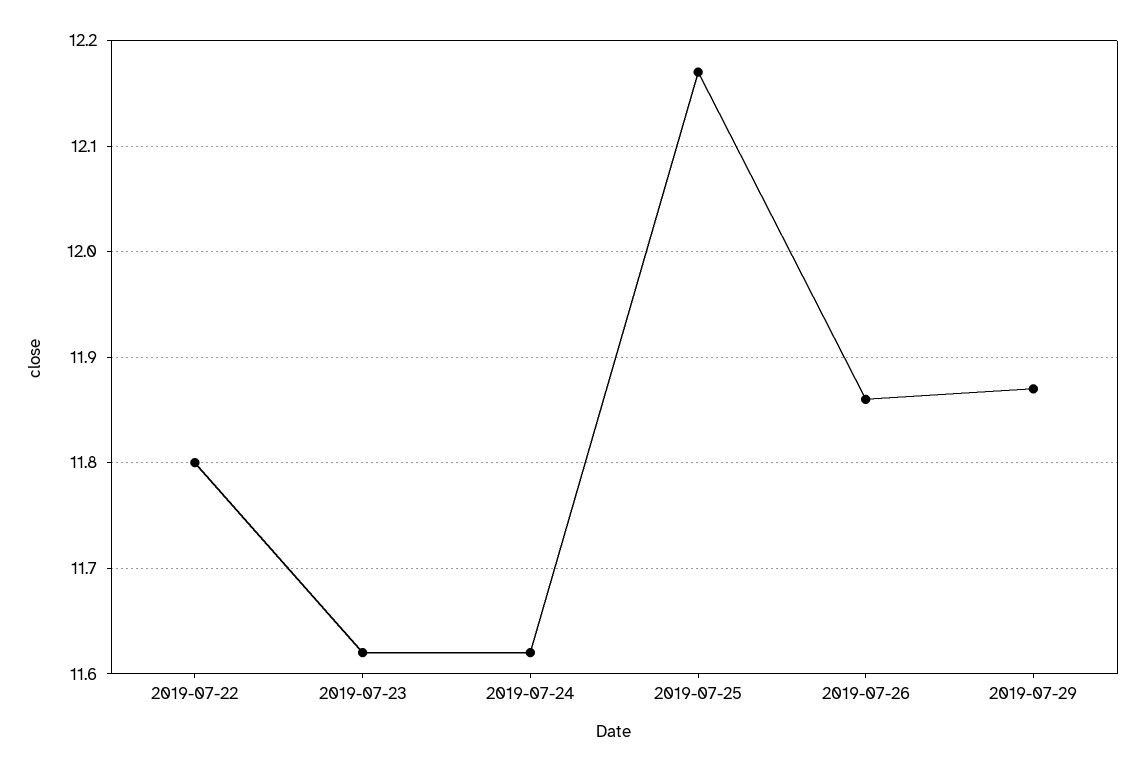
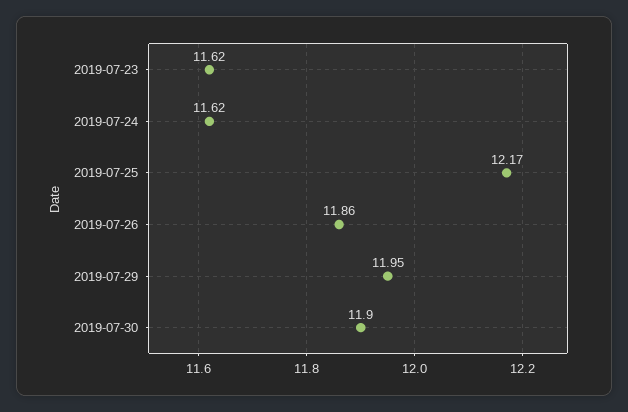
2019-07-22: 11.8 -> none
2019-07-29: 11.87 -> 11.95
2019-07-30: none -> 11.9

